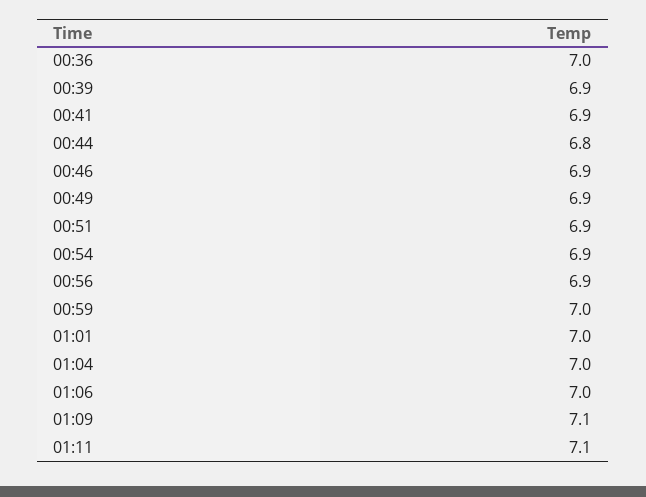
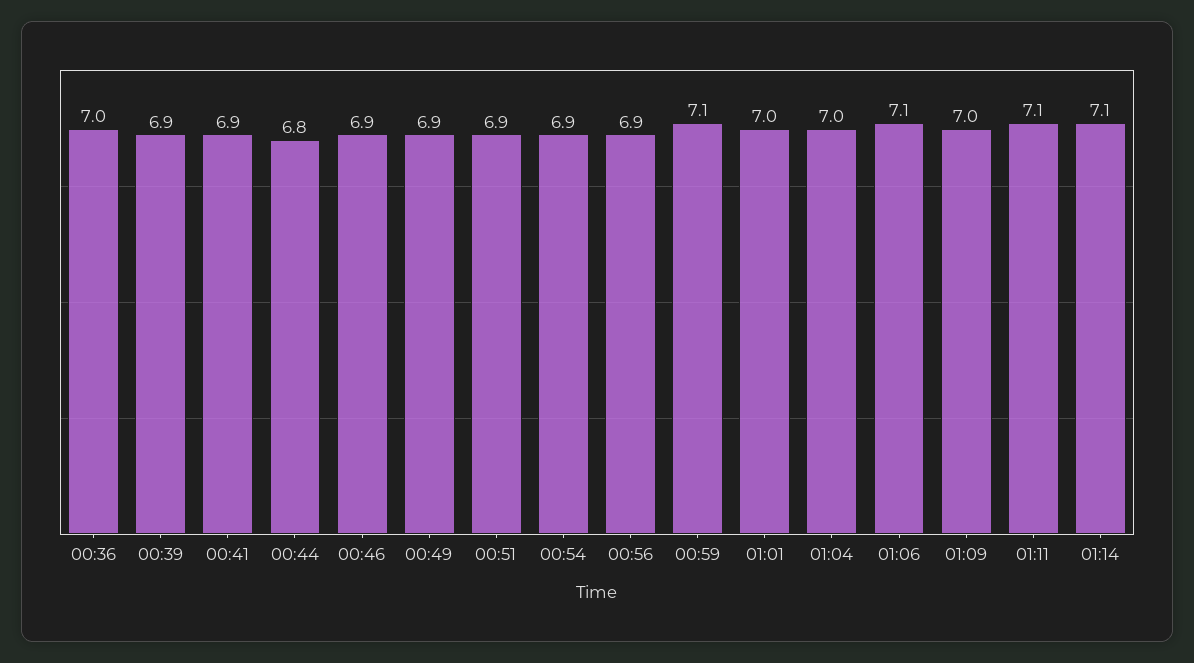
00:59: 7 -> 7.1
01:06: 7 -> 7.1
01:09: 7.1 -> 7
01:14: none -> 7.1

